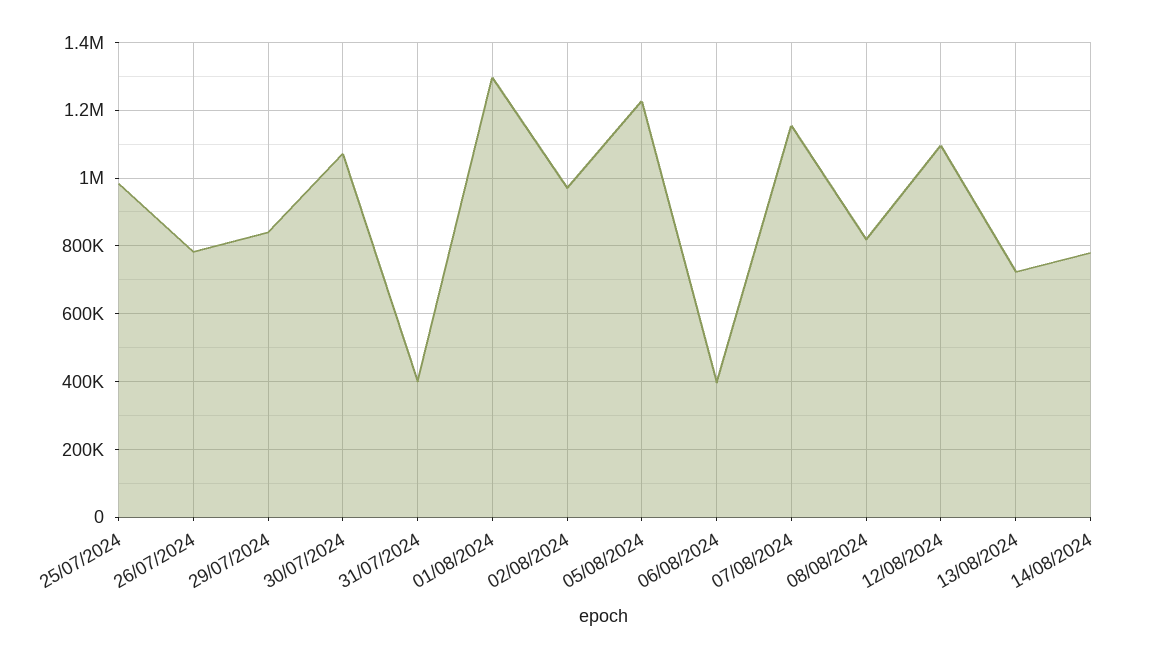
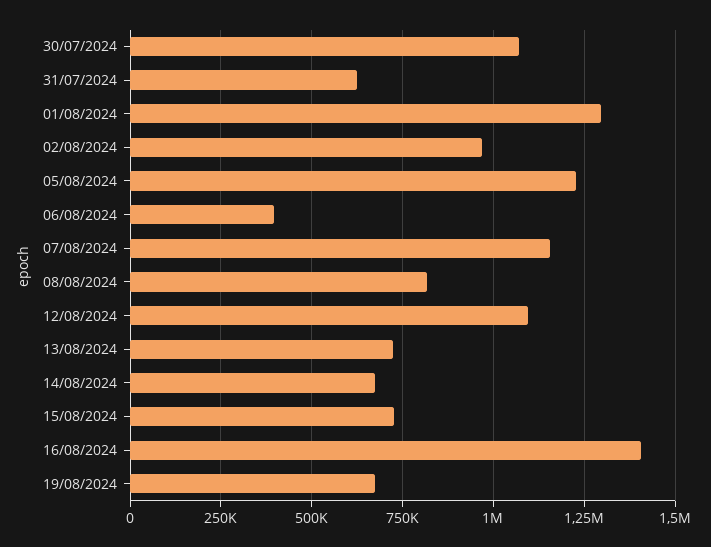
25/07/2024: 980000 -> none
26/07/2024: 780000 -> none
29/07/2024: 840000 -> none
31/07/2024: 400000 -> 625000
14/08/2024: 780000 -> 675000
15/08/2024: none -> 725000
16/08/2024: none -> 1400000
19/08/2024: none -> 675000

